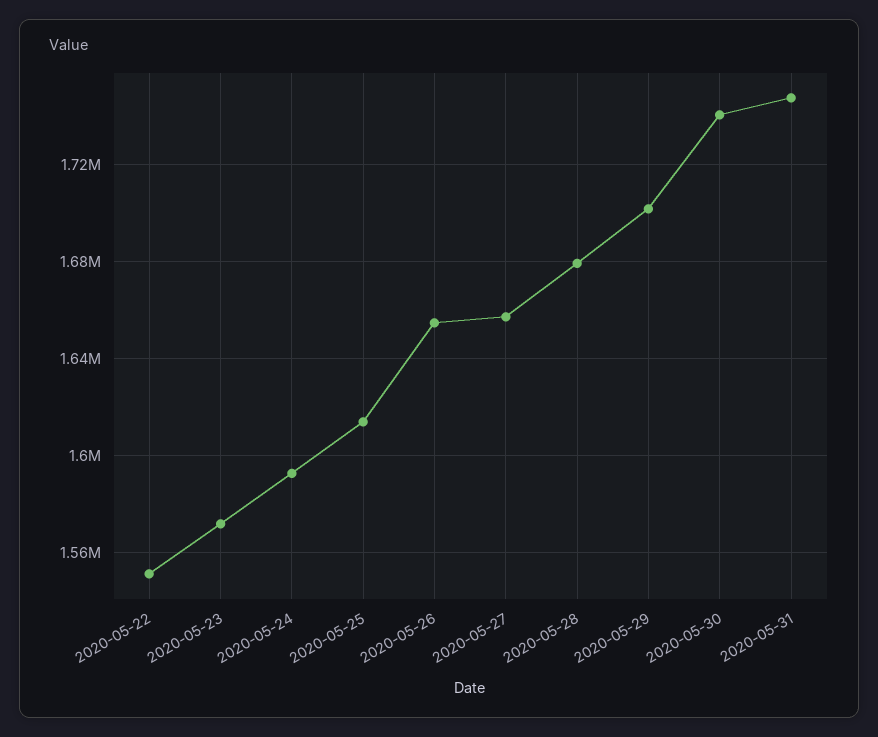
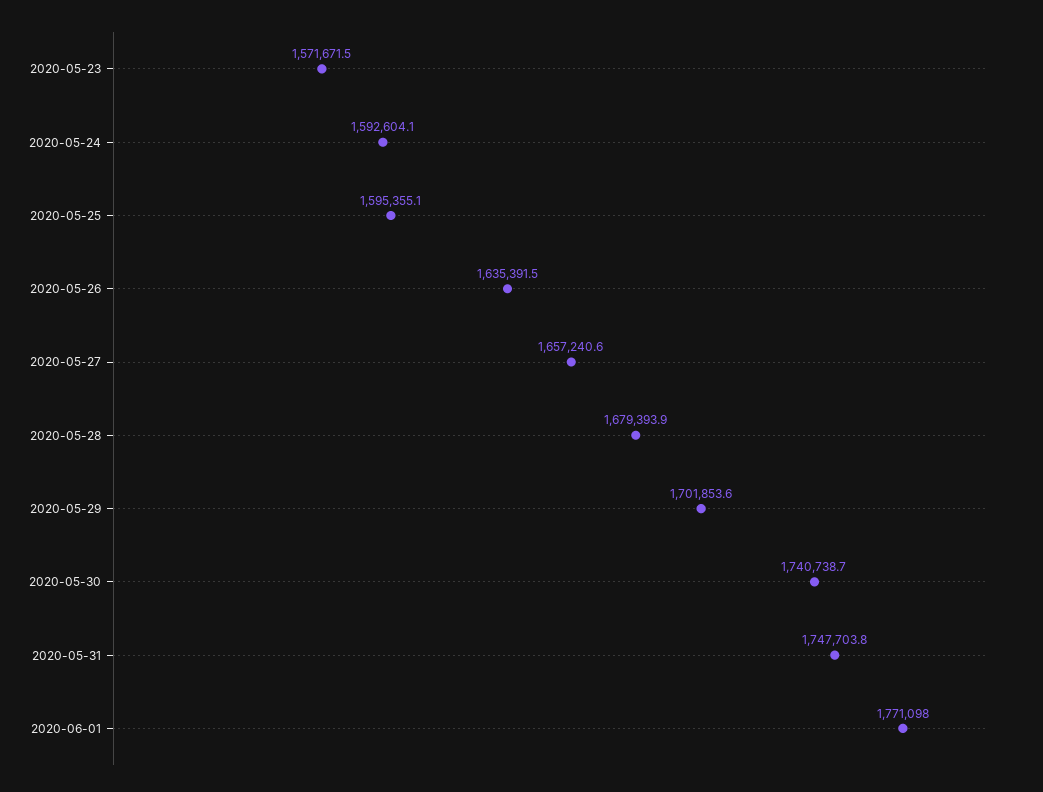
2020-05-22: 1550000 -> none
2020-05-25: 1615000 -> 1595355.1
2020-05-26: 1655000 -> 1635391.5
2020-06-01: none -> 1771098

